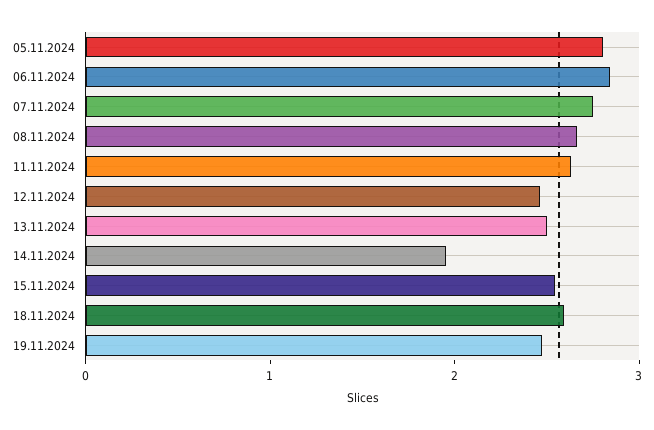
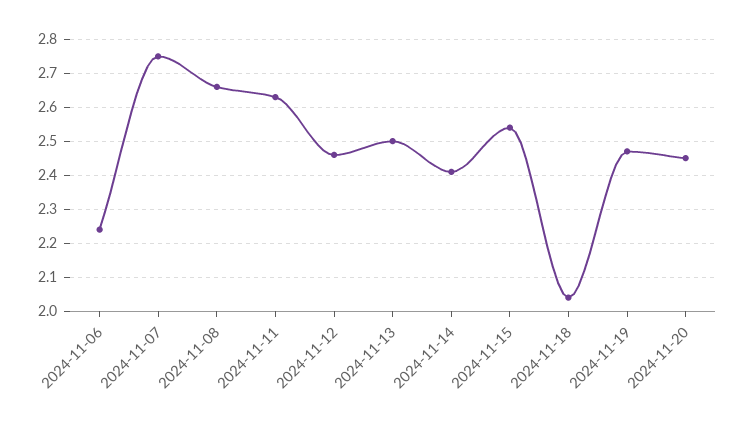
05.11.2024: 2.8 -> none
06.11.2024: 2.8 -> 2.25
14.11.2024: 2 -> 2.4
18.11.2024: 2.6 -> 2.05
2024-11-20: none -> 2.45

